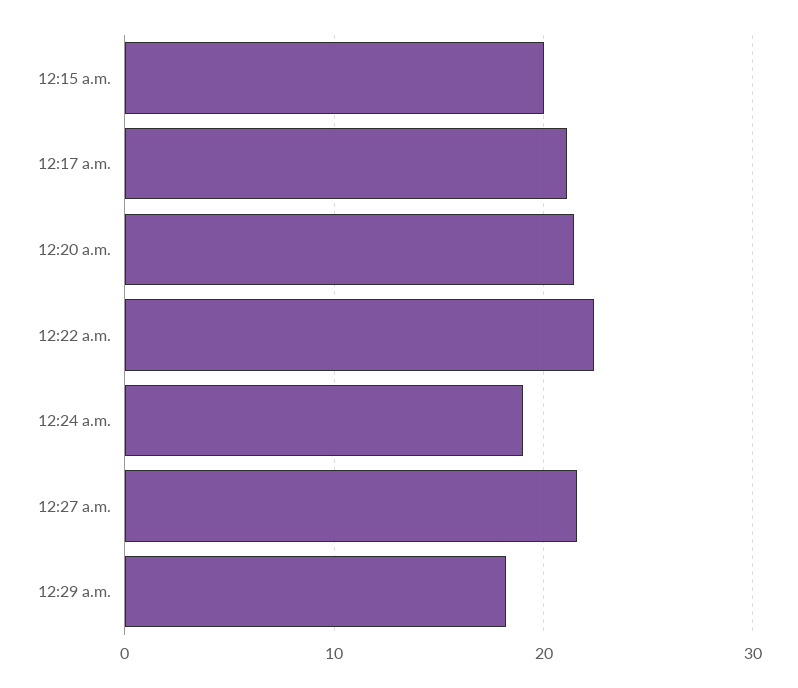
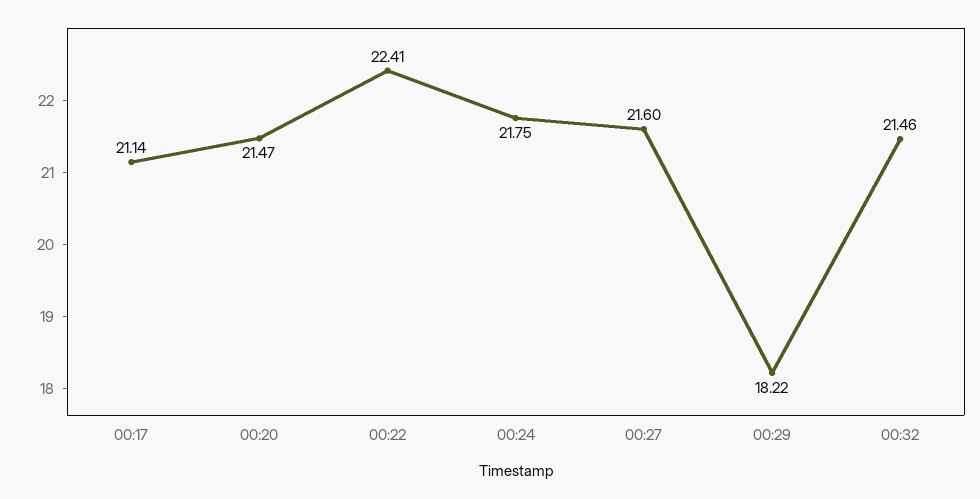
12:15 a.m.: 20 -> none
12:24 a.m.: 19 -> 21.75
00:32: none -> 21.46

